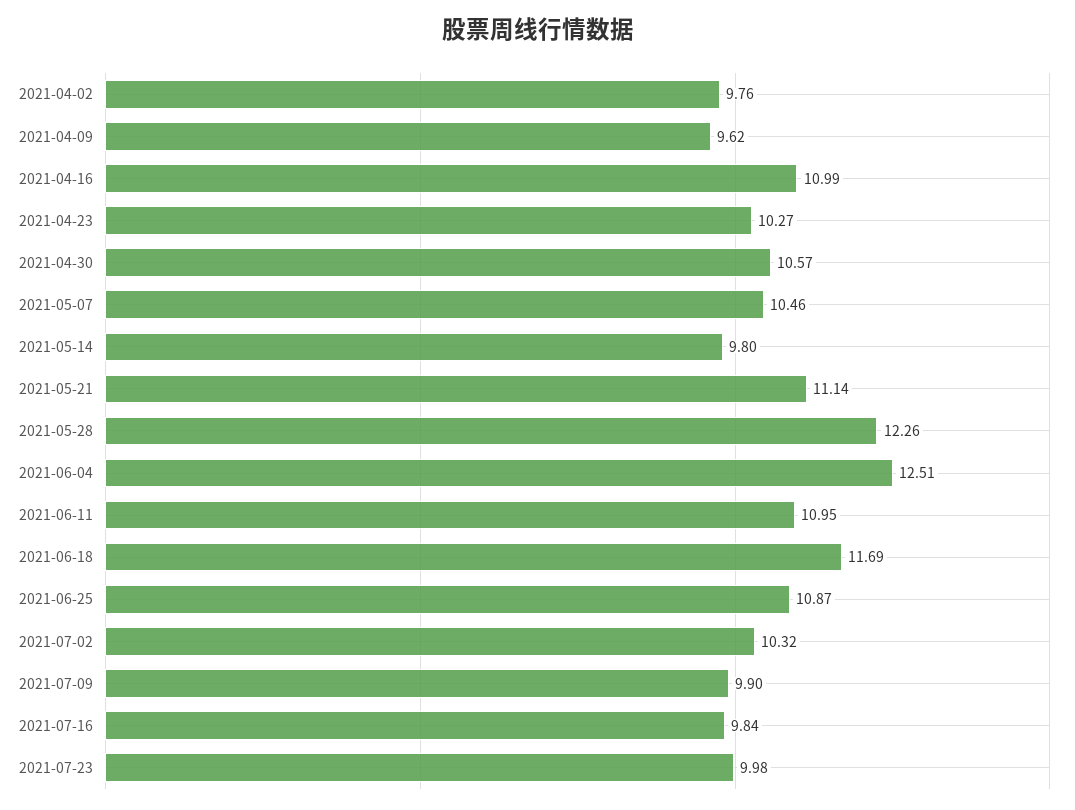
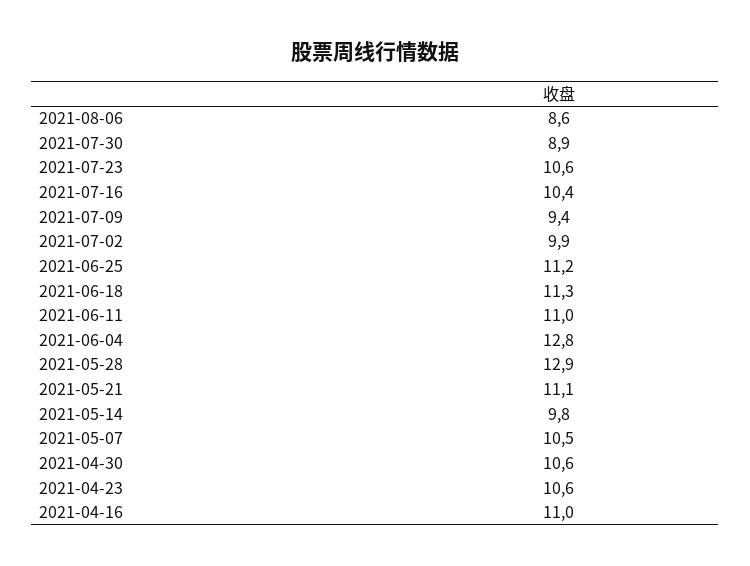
2021-04-02: 9.76 -> none
2021-04-09: 9.62 -> none
2021-04-23: 10.27 -> 10.6
2021-05-28: 12.26 -> 12.9
2021-06-04: 12.51 -> 12.8
2021-06-18: 11.69 -> 11.3
2021-06-25: 10.87 -> 11.2
2021-07-02: 10.32 -> 9.9
2021-07-09: 9.9 -> 9.4
2021-07-16: 9.84 -> 10.4
2021-07-23: 9.98 -> 10.6
2021-08-06: none -> 8.6
2021-07-30: none -> 8.9

